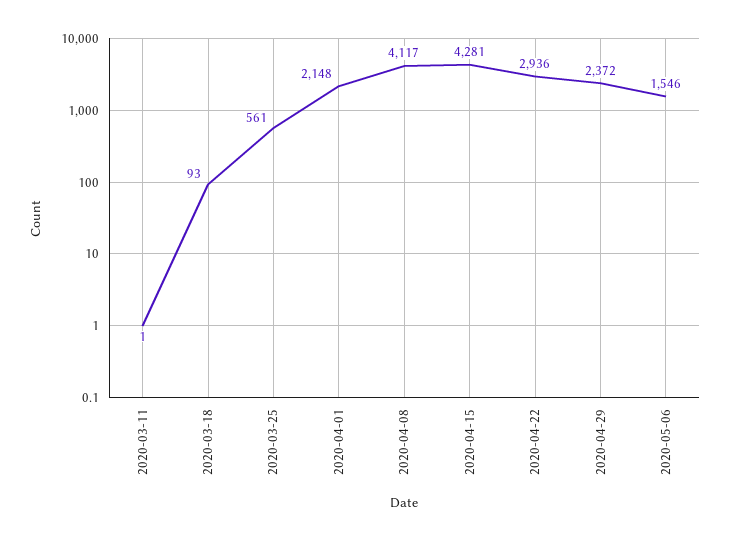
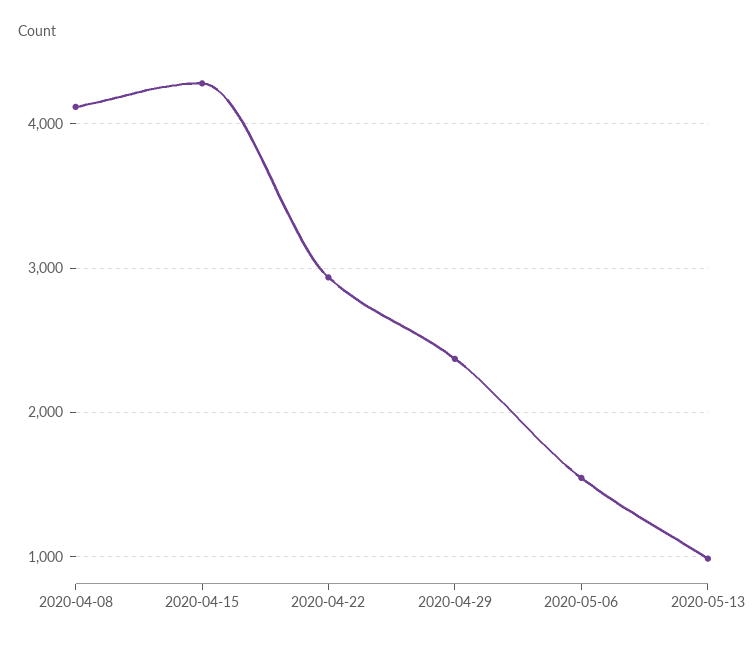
2020-03-11: 1 -> none
2020-03-18: 93 -> none
2020-03-25: 561 -> none
2020-04-01: 2148 -> none
2020-05-13: none -> 1000

